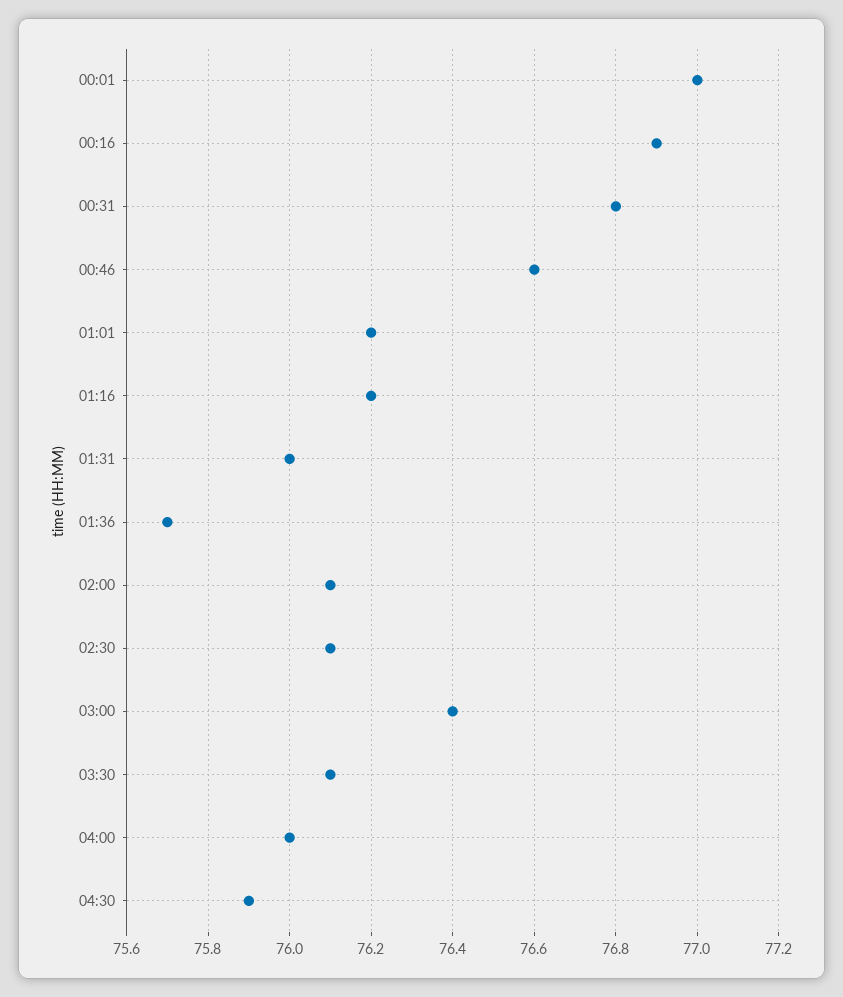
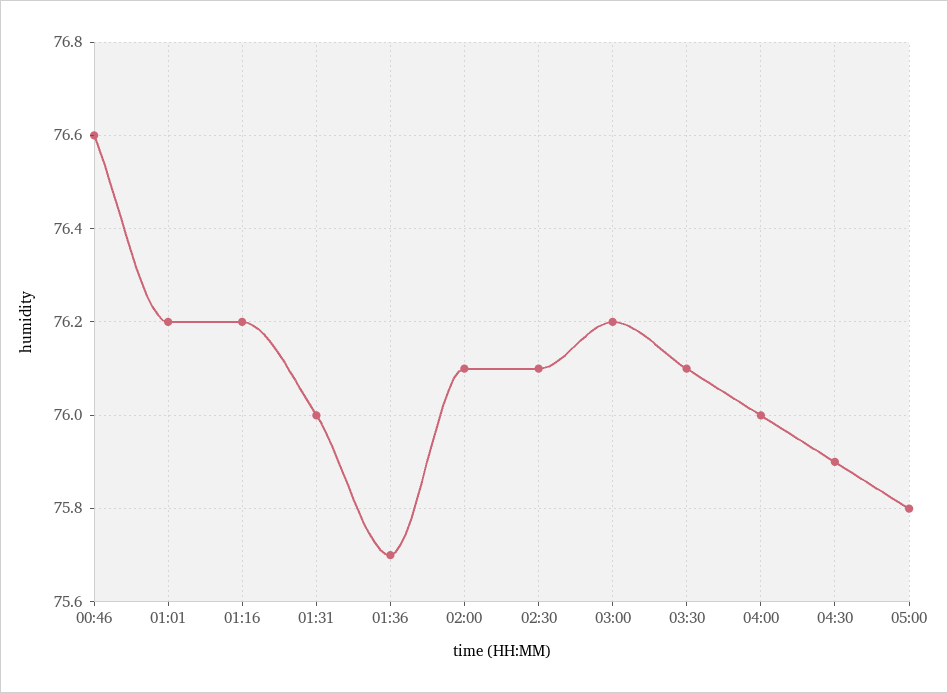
00:01: 77 -> none
00:16: 76.9 -> none
00:31: 76.8 -> none
03:00: 76.4 -> 76.2
05:00: none -> 75.8

